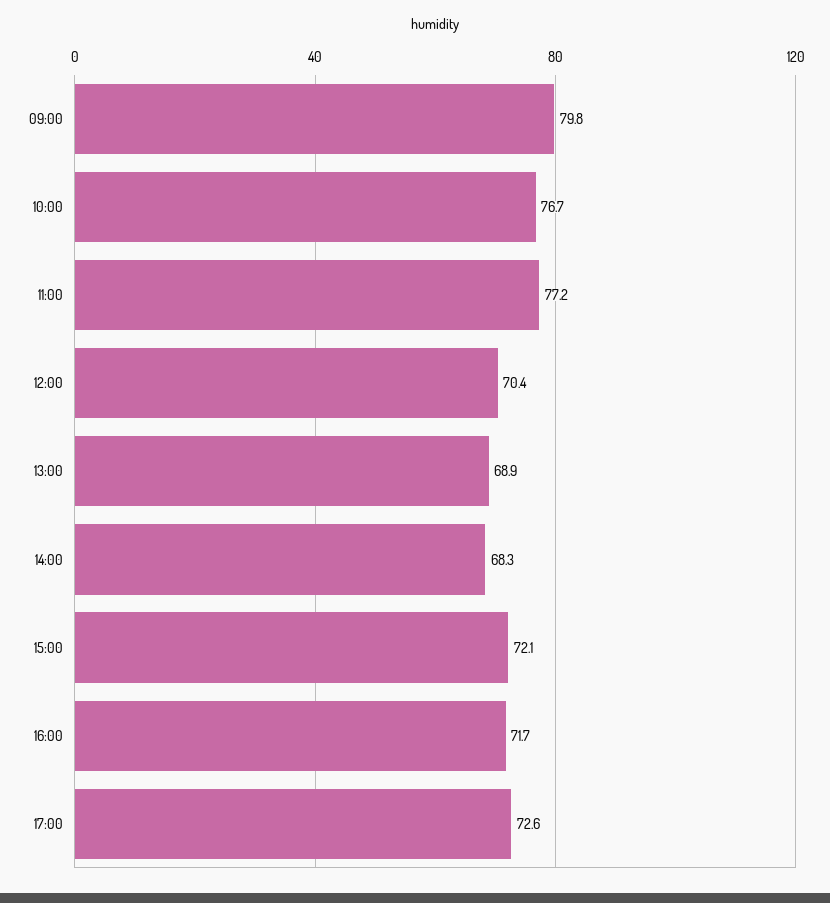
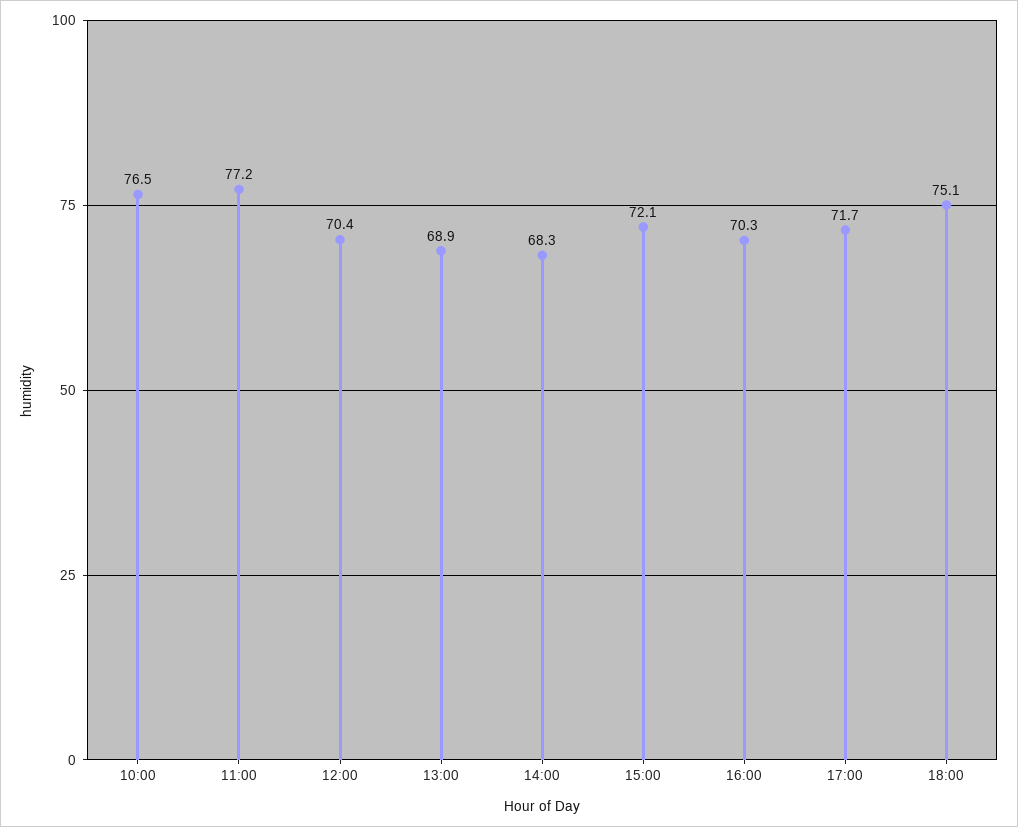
09:00: 79.8 -> none
10:00: 76.7 -> 76.5
16:00: 71.7 -> 70.3
17:00: 72.6 -> 71.7
18:00: none -> 75.1

